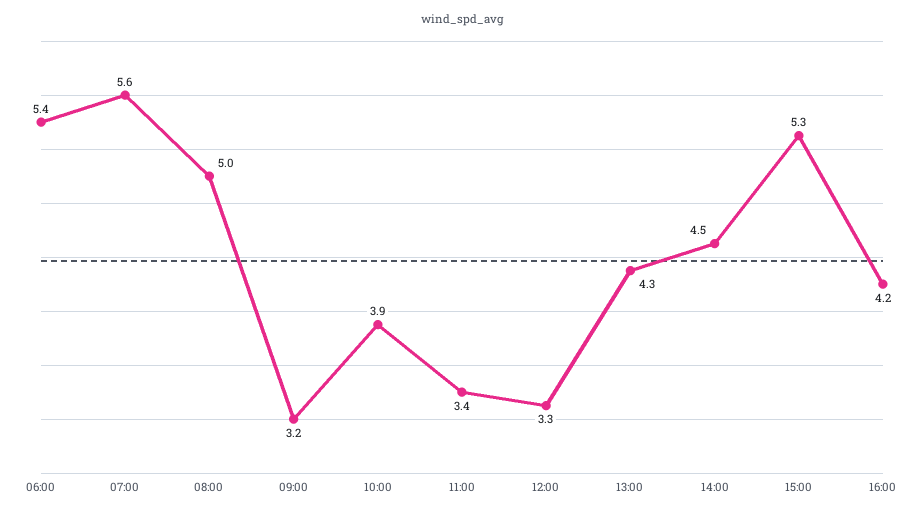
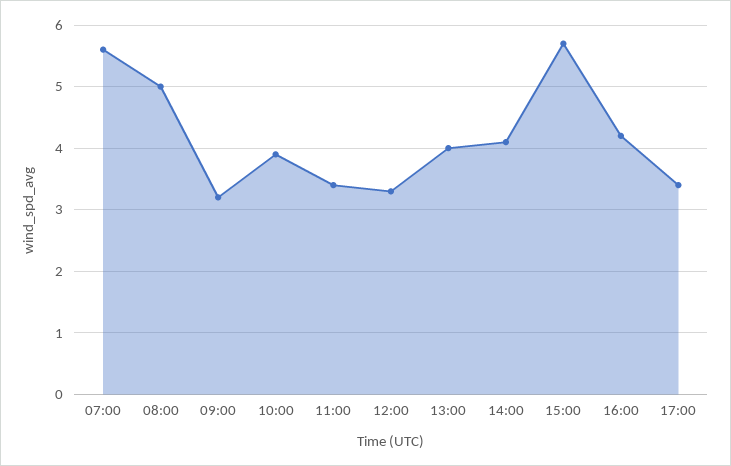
06:00: 5.4 -> none
13:00: 4.3 -> 4
14:00: 4.5 -> 4.1
15:00: 5.3 -> 5.7
17:00: none -> 3.4

